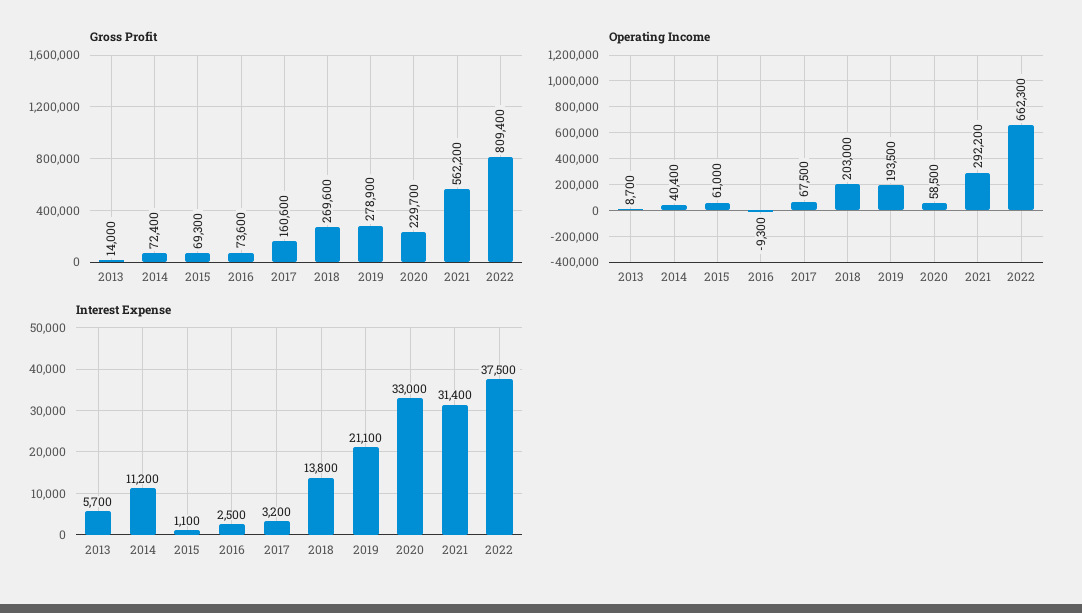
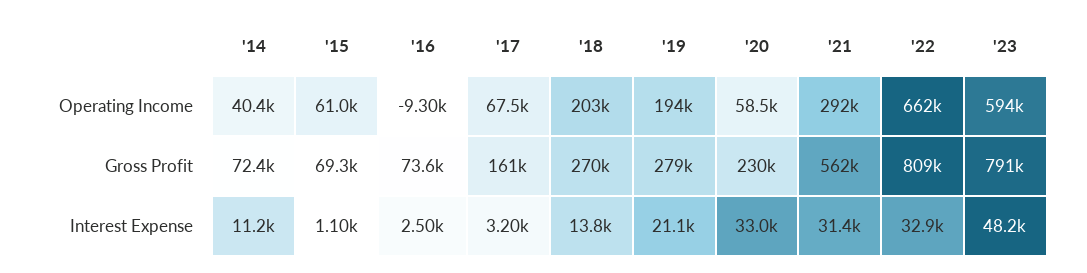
Gross Profit, 2013: 14000 -> none
Operating Income, 2013: 8700 -> none
Interest Expense, 2013: 5700 -> none
Interest Expense, 2022: 37500 -> 32900
Operating Income, '23: none -> 594000
Gross Profit, '23: none -> 791000
Interest Expense, '23: none -> 48200

